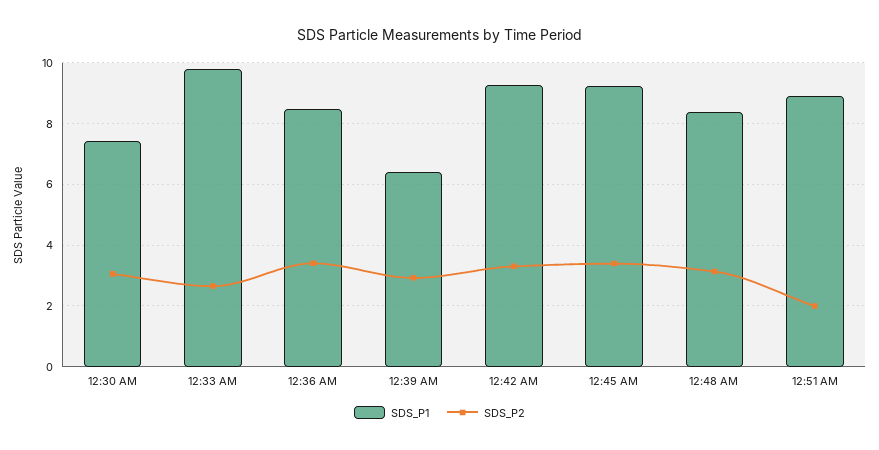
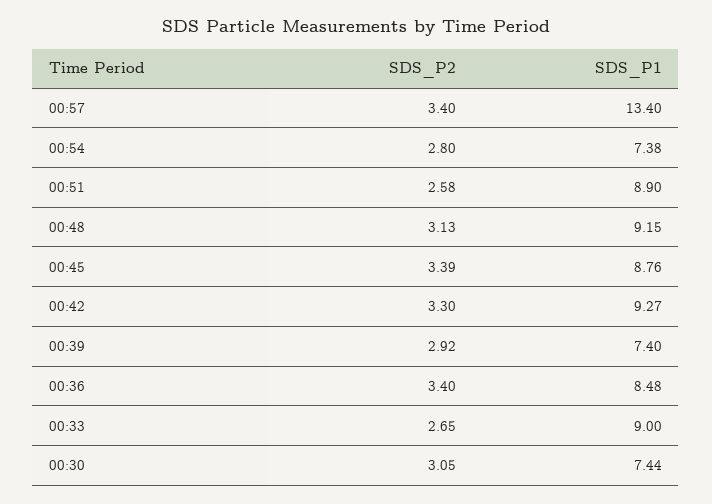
SDS_P1, 12:33 AM: 9.8 -> 9
SDS_P1, 12:39 AM: 6.4 -> 7.4
SDS_P1, 12:45 AM: 9.2 -> 8.76
SDS_P1, 12:48 AM: 8.4 -> 9.15
SDS_P2, 12:51 AM: 2 -> 2.58
SDS_P2, 00:57: none -> 3.4
SDS_P1, 00:57: none -> 13.4
SDS_P2, 00:54: none -> 2.8
SDS_P1, 00:54: none -> 7.38

